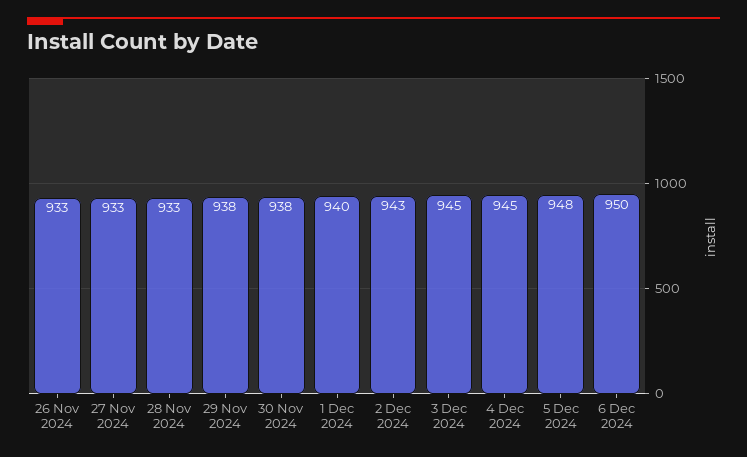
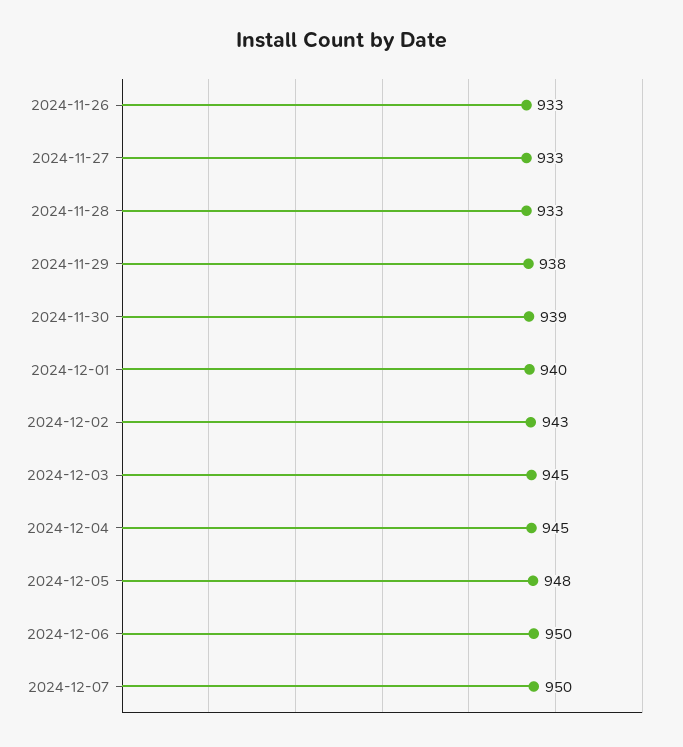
30 Nov 2024: 938 -> 939
2024-12-07: none -> 950

